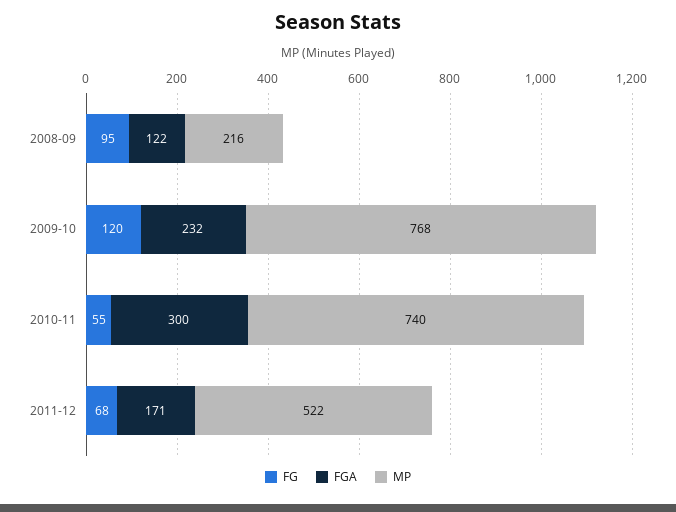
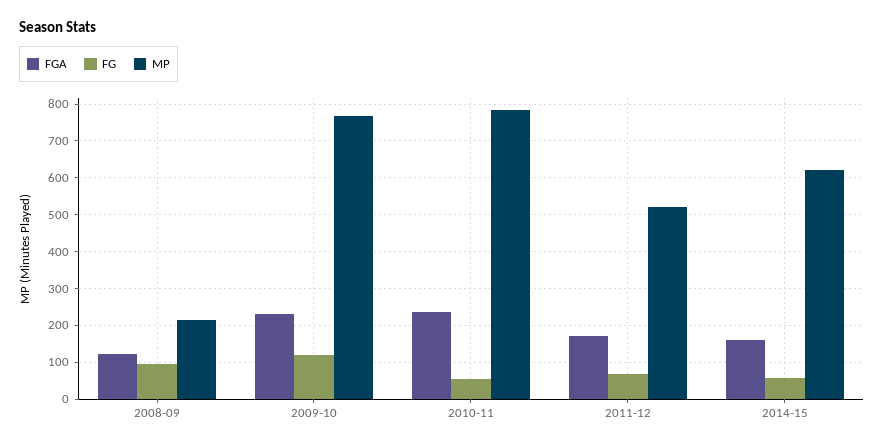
FGA, 2010-11: 300 -> 240
MP, 2010-11: 740 -> 780
FGA, 2014-15: none -> 160
FG, 2014-15: none -> 60
MP, 2014-15: none -> 620

